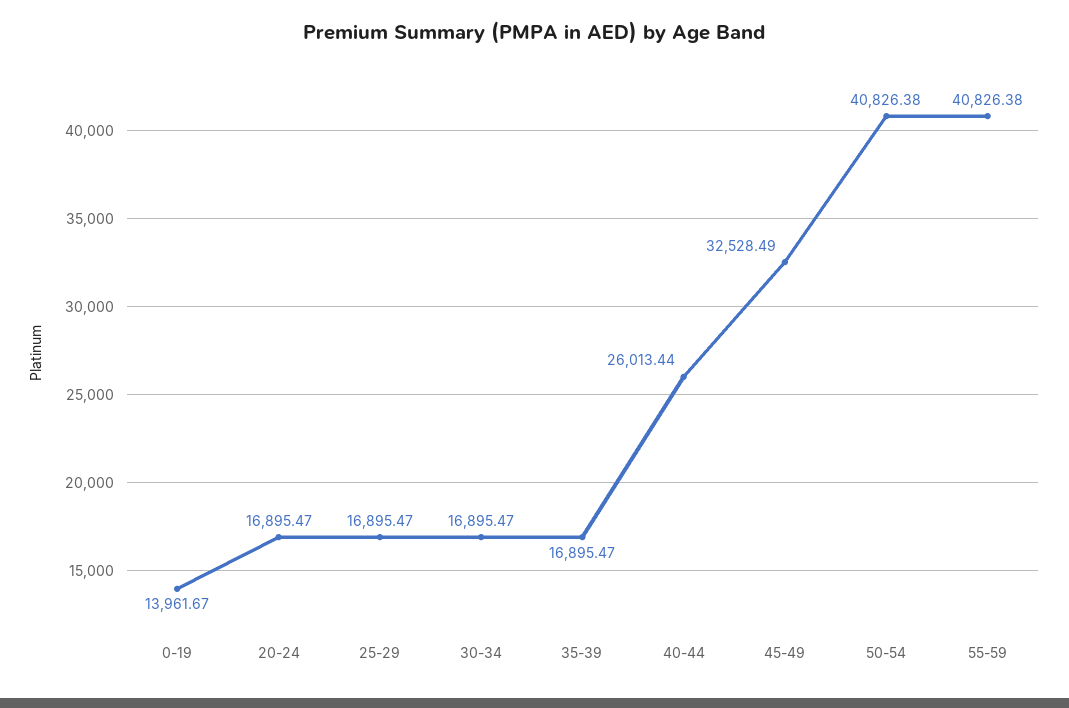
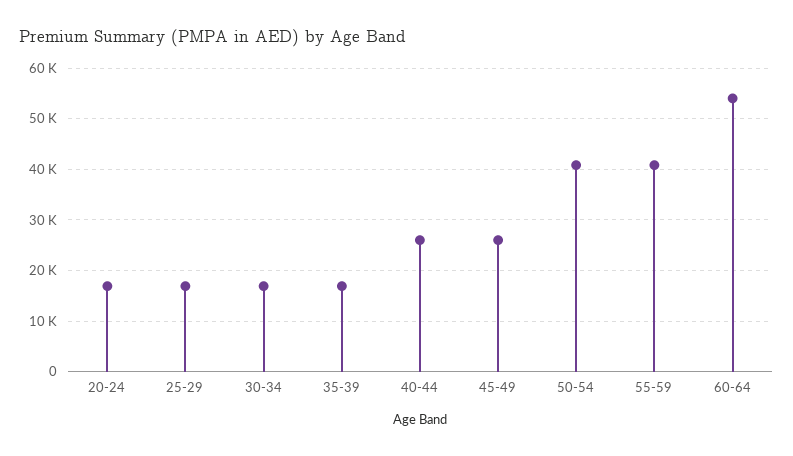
0-19: 13961.67 -> none
45-49: 32528.49 -> 26000
60-64: none -> 54000

